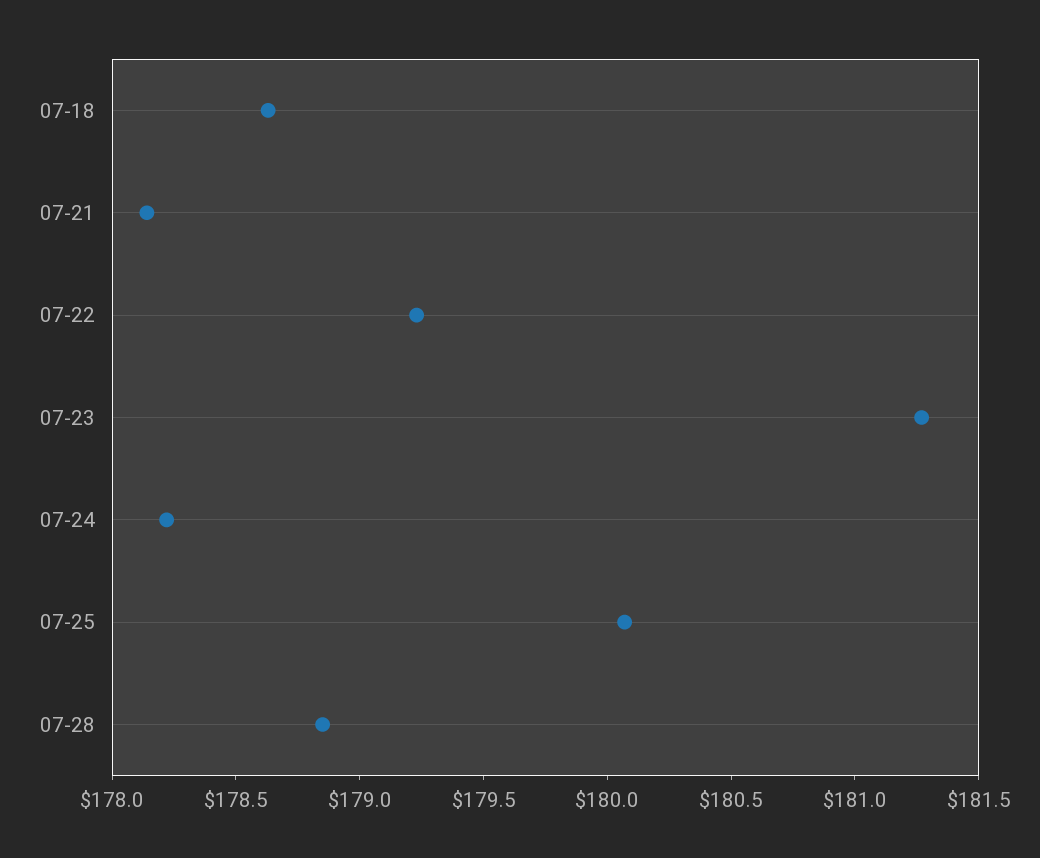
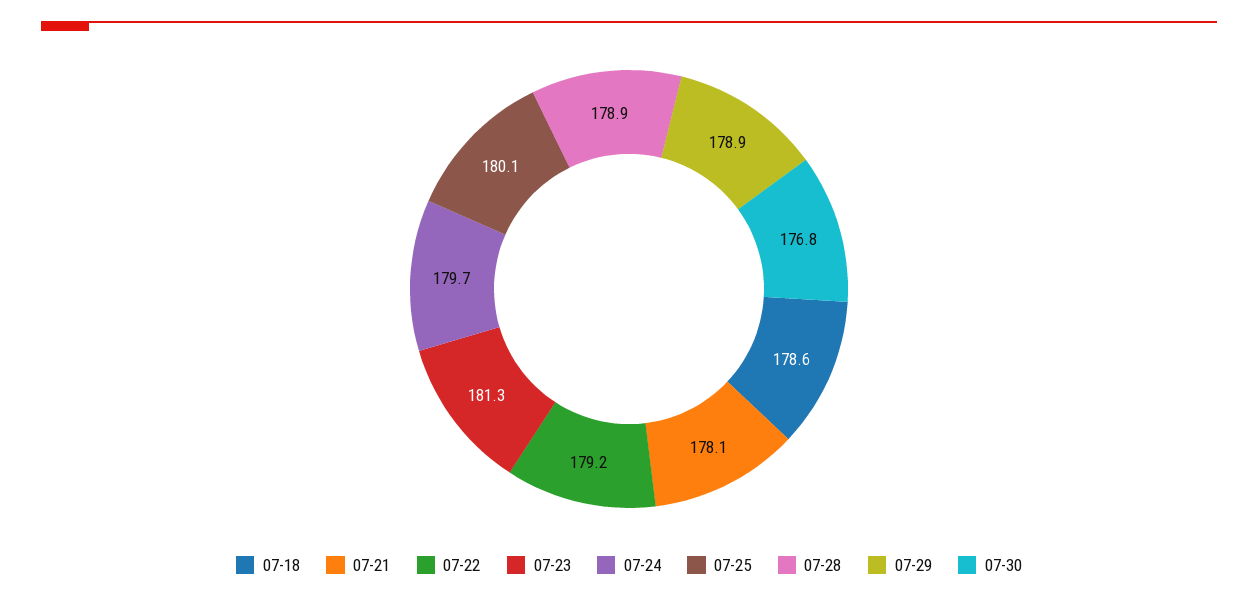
07-24: 178.2 -> 179.7
07-29: none -> 178.9
07-30: none -> 176.8

